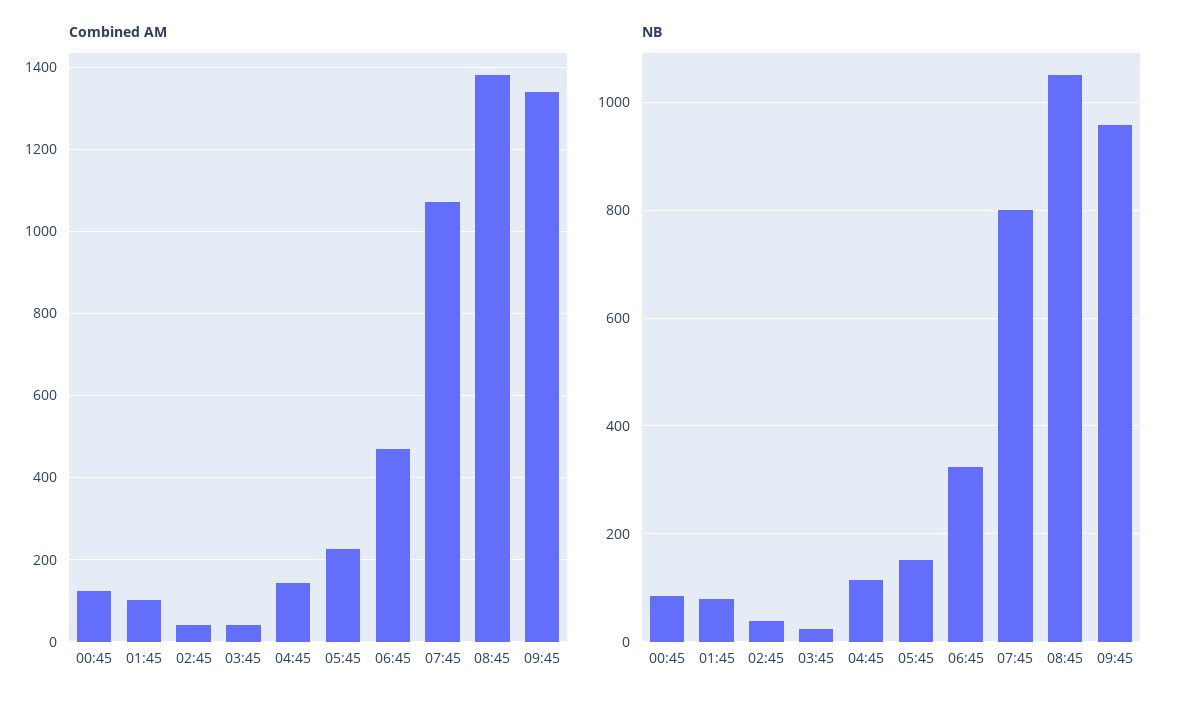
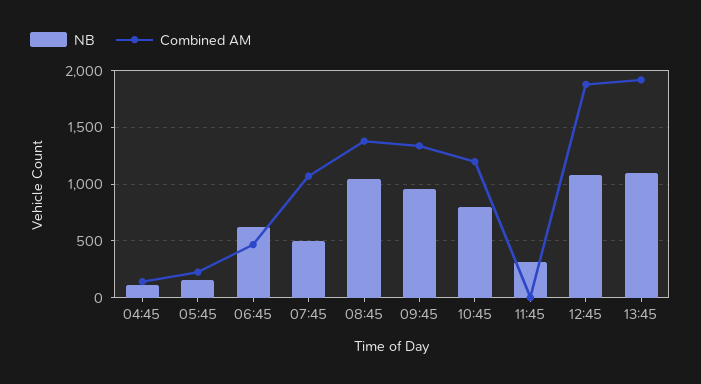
Combined AM, 00:45: 120 -> none
Combined AM, 01:45: 100 -> none
Combined AM, 02:45: 40 -> none
Combined AM, 03:45: 40 -> none
NB, 00:45: 80 -> none
NB, 01:45: 80 -> none
NB, 02:45: 40 -> none
NB, 03:45: 20 -> none
NB, 06:45: 320 -> 600
NB, 07:45: 800 -> 500
NB, 10:45: none -> 800
Combined AM, 10:45: none -> 1200
NB, 11:45: none -> 300
Combined AM, 11:45: none -> 0
NB, 12:45: none -> 1100
Combined AM, 12:45: none -> 1900
NB, 13:45: none -> 1100
Combined AM, 13:45: none -> 1900

